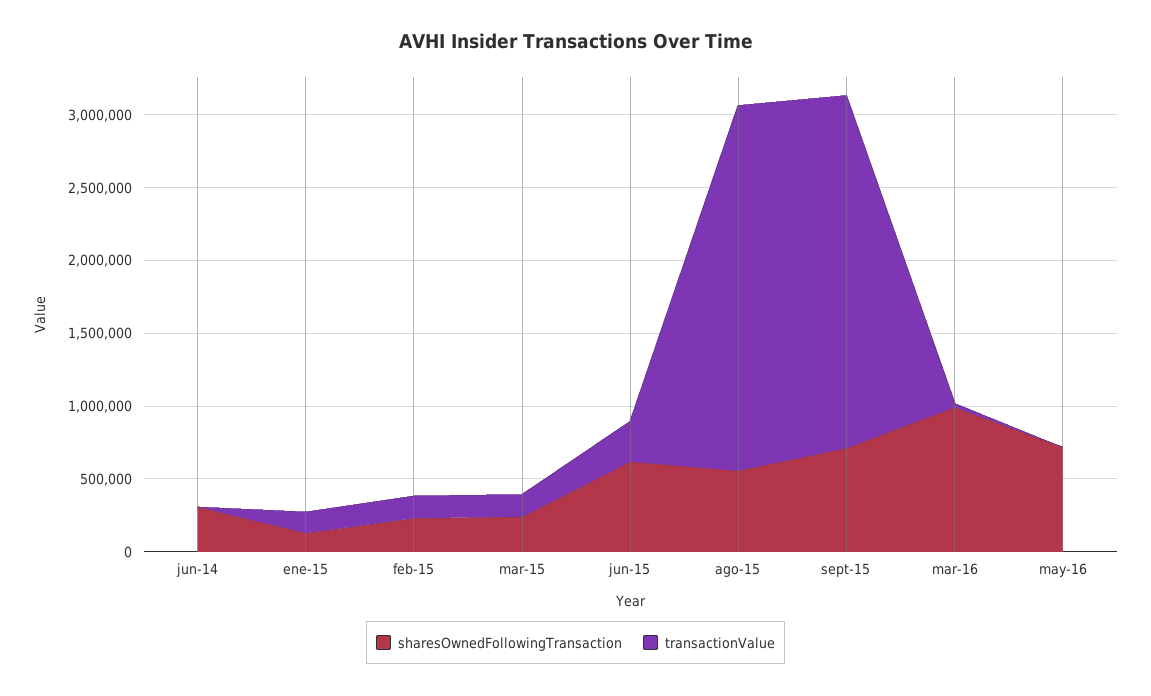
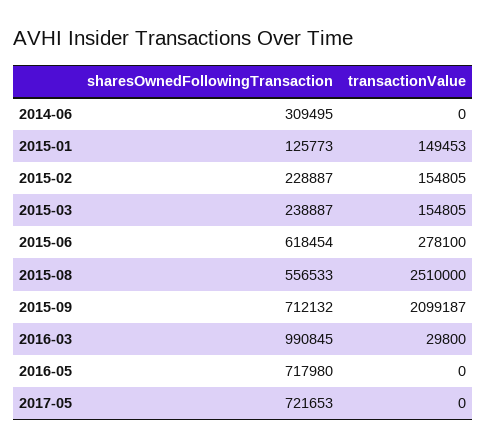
transactionValue, sept-15: 2400000 -> 2099187
sharesOwnedFollowingTransaction, 2017-05: none -> 721653
transactionValue, 2017-05: none -> 0

